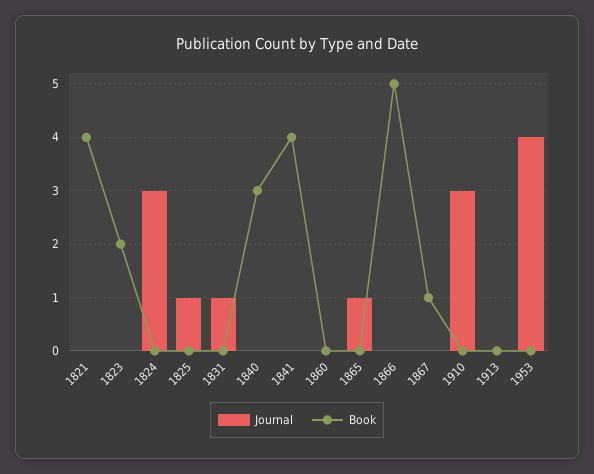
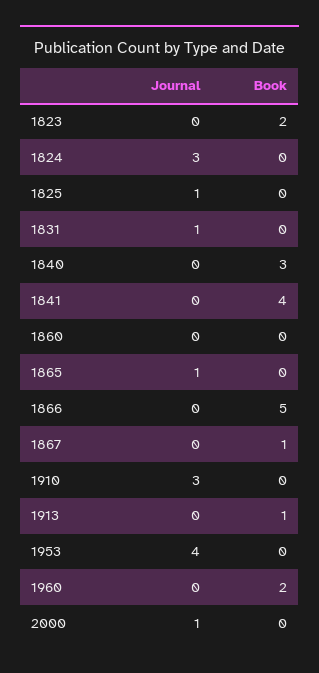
Journal, 1821: 0 -> none
Book, 1821: 4 -> none
Book, 1913: 0 -> 1
Journal, 1960: none -> 0
Book, 1960: none -> 2
Journal, 2000: none -> 1
Book, 2000: none -> 0

